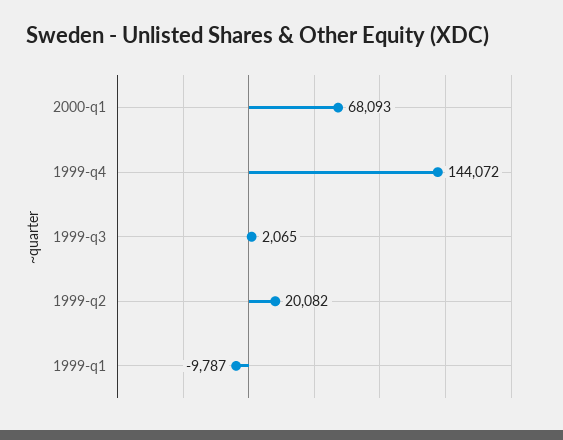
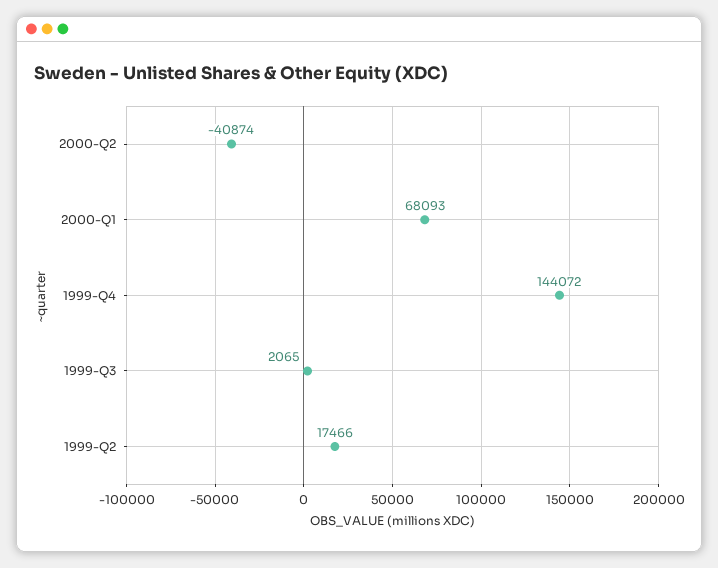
1999-q2: 20082 -> 17466
1999-q1: -9787 -> none
2000-Q2: none -> -40874

